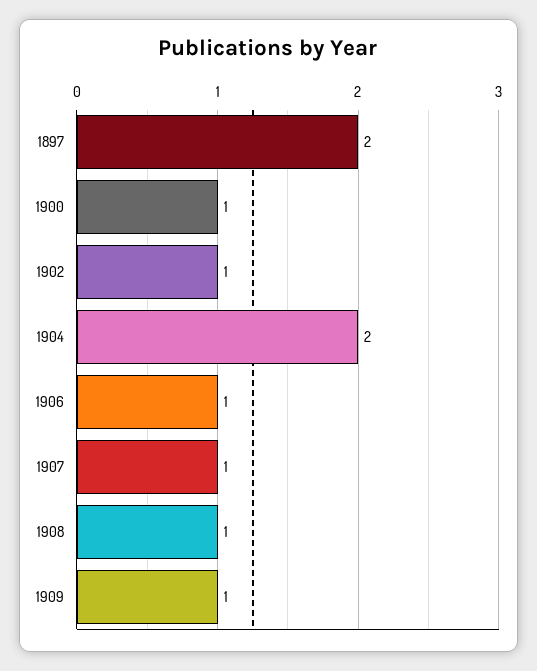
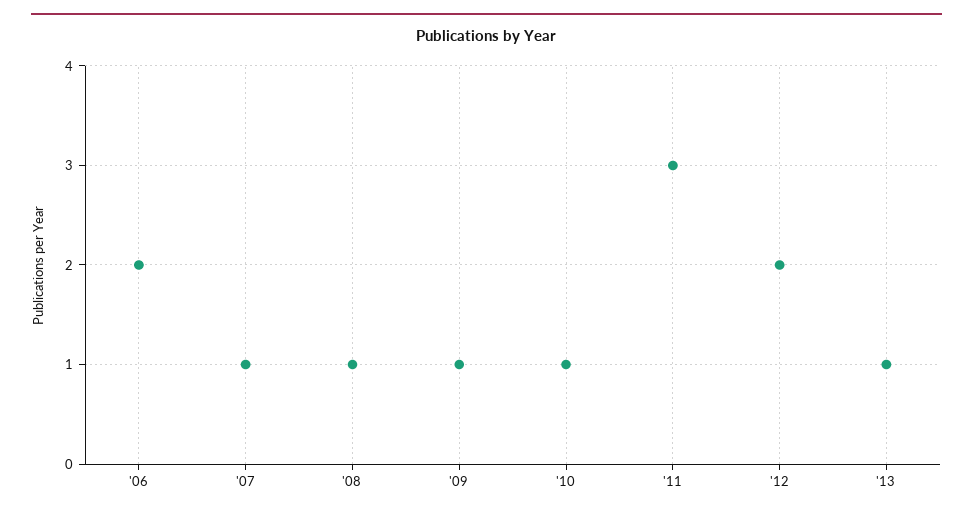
1897: 2 -> none
1900: 1 -> none
1902: 1 -> none
1904: 2 -> none
1906: 1 -> 2
'10: none -> 1
'11: none -> 3
'12: none -> 2
'13: none -> 1

